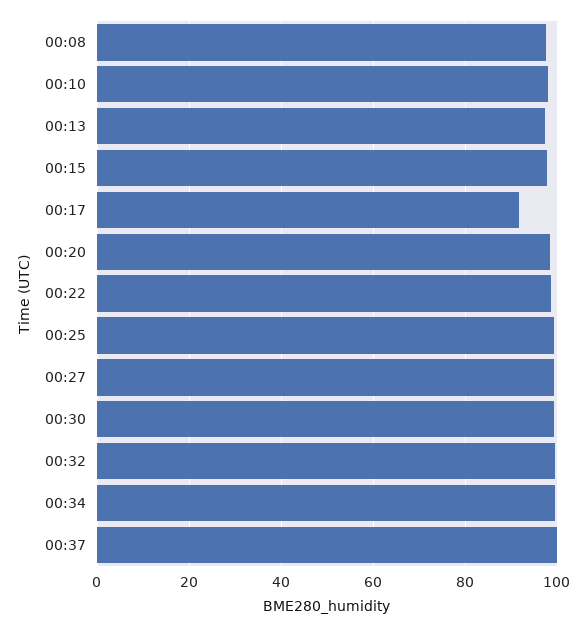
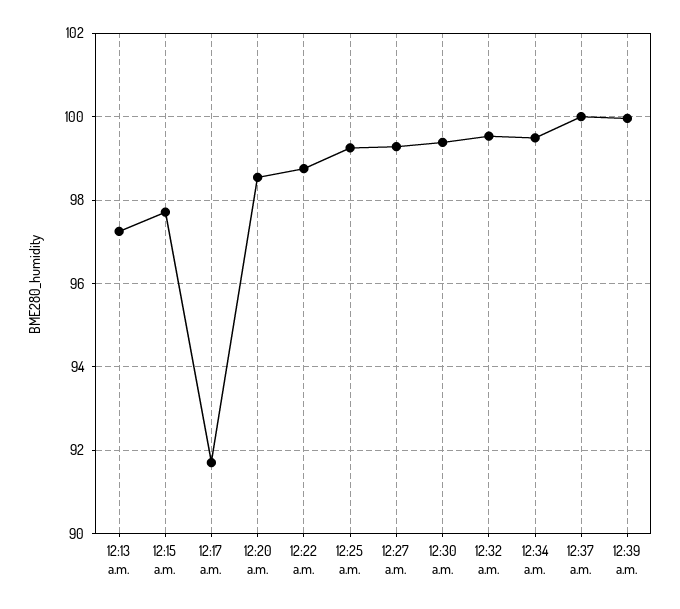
00:08: 98 -> none
00:10: 98 -> none
12:39 a.m.: none -> 100

